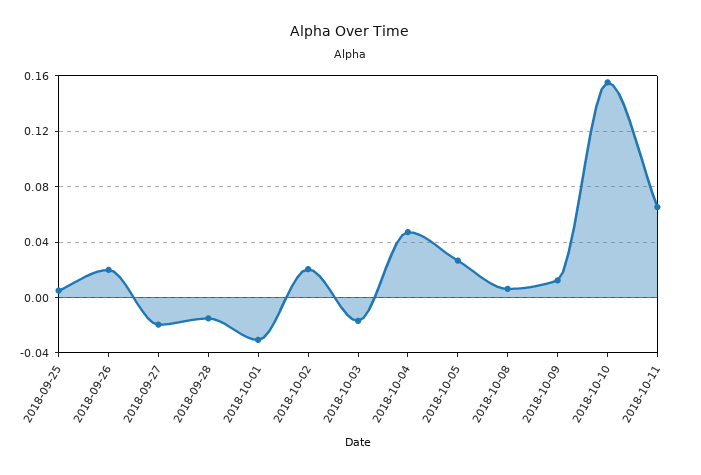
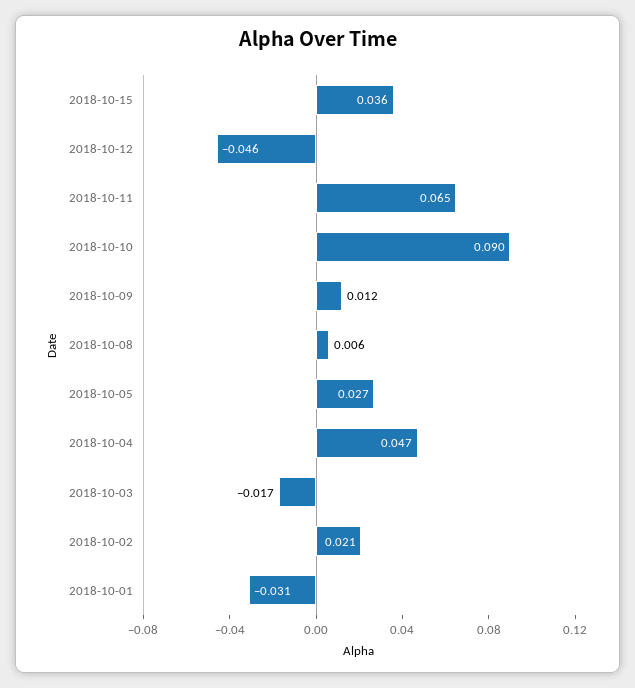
2018-09-25: 0.005 -> none
2018-09-26: 0.02 -> none
2018-09-27: -0.02 -> none
2018-09-28: -0.015 -> none
2018-10-10: 0.155 -> 0.09
2018-10-15: none -> 0.036
2018-10-12: none -> -0.046

